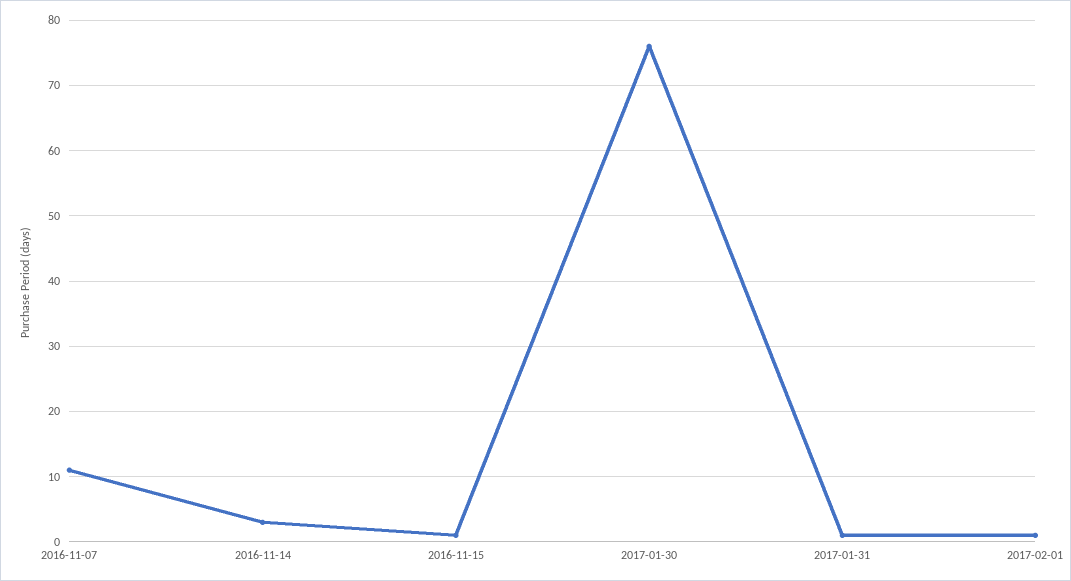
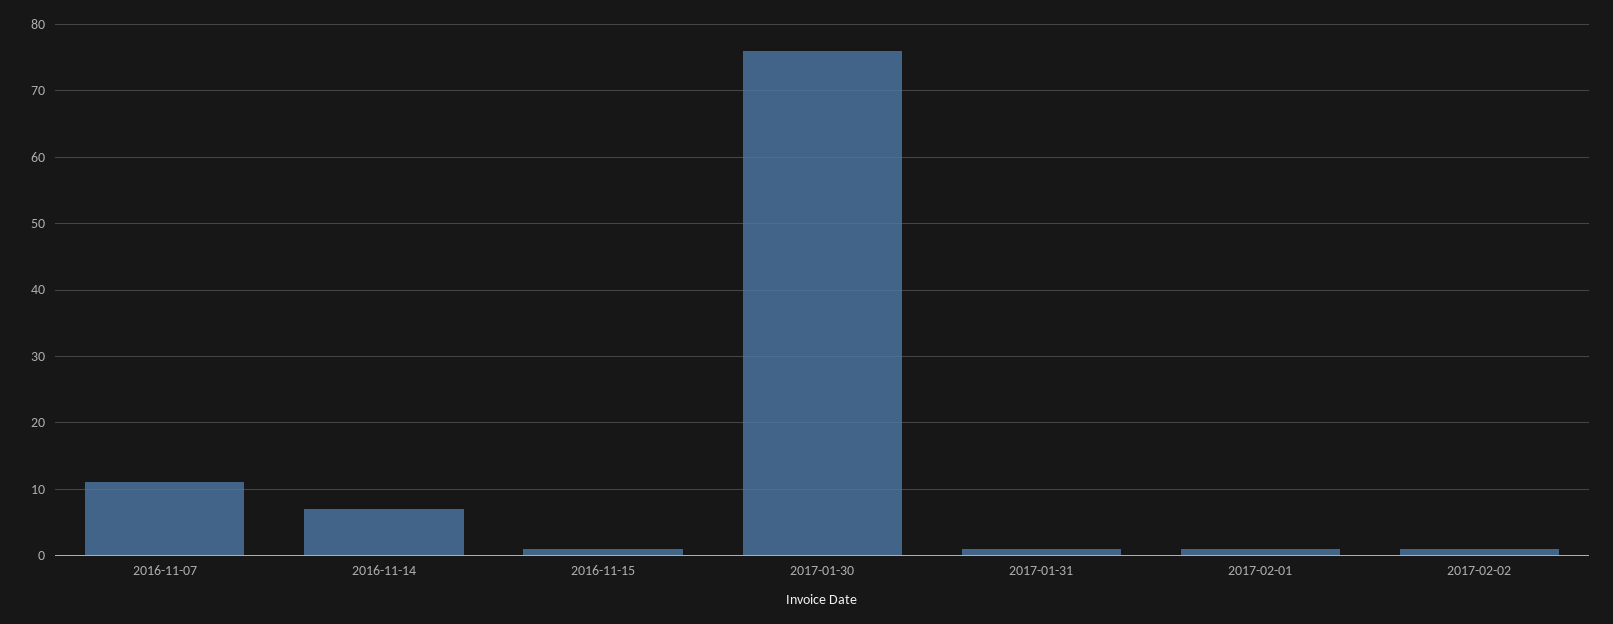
2016-11-14: 3 -> 7
2017-02-02: none -> 1

